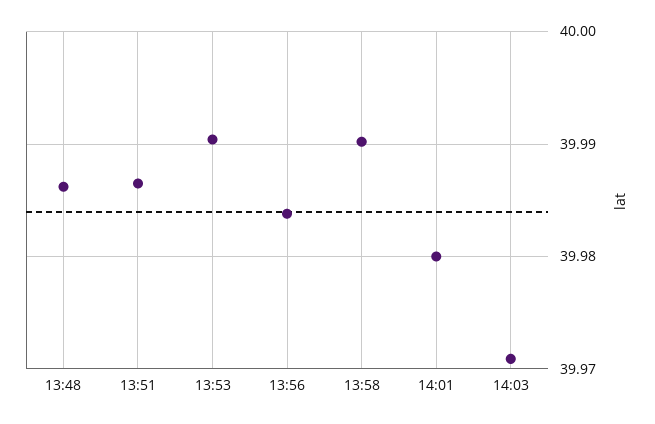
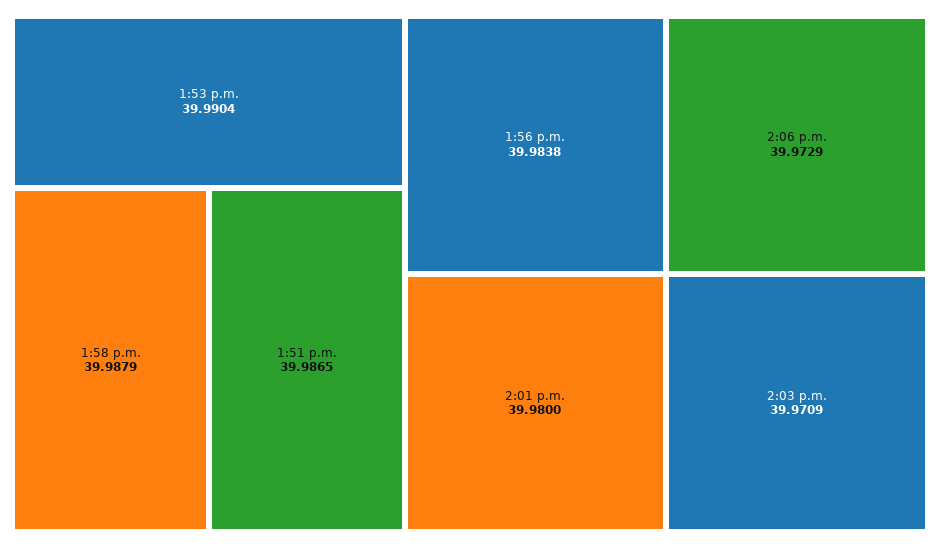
13:48: 39.986 -> none
13:58: 39.99 -> 39.9879
2:06 p.m.: none -> 39.9729

